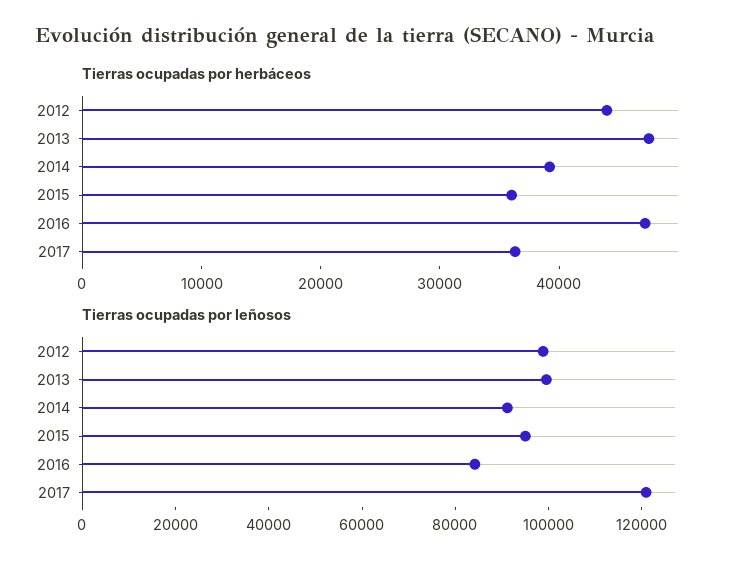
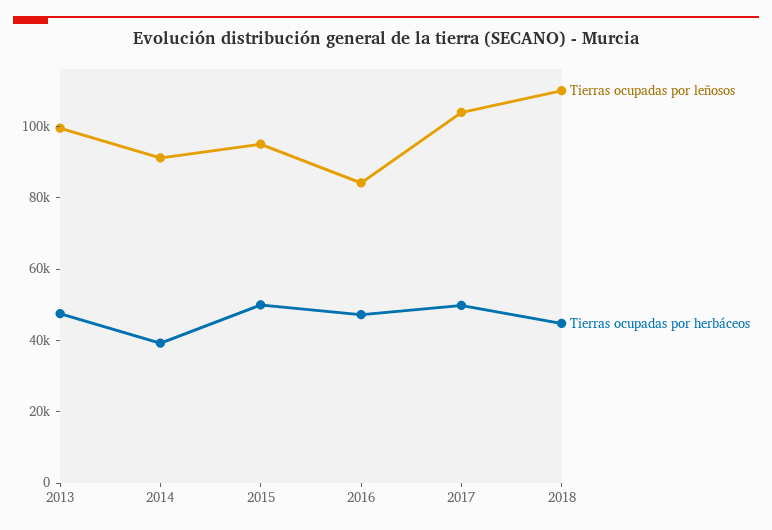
Tierras ocupadas por herbáceos, 2012: 44000 -> none
Tierras ocupadas por herbáceos, 2015: 36000 -> 50000
Tierras ocupadas por herbáceos, 2017: 36000 -> 50000
Tierras ocupadas por leñosos, 2012: 100000 -> none
Tierras ocupadas por leñosos, 2017: 120000 -> 105000
Tierras ocupadas por leñosos, 2018: none -> 110000
Tierras ocupadas por herbáceos, 2018: none -> 45000

